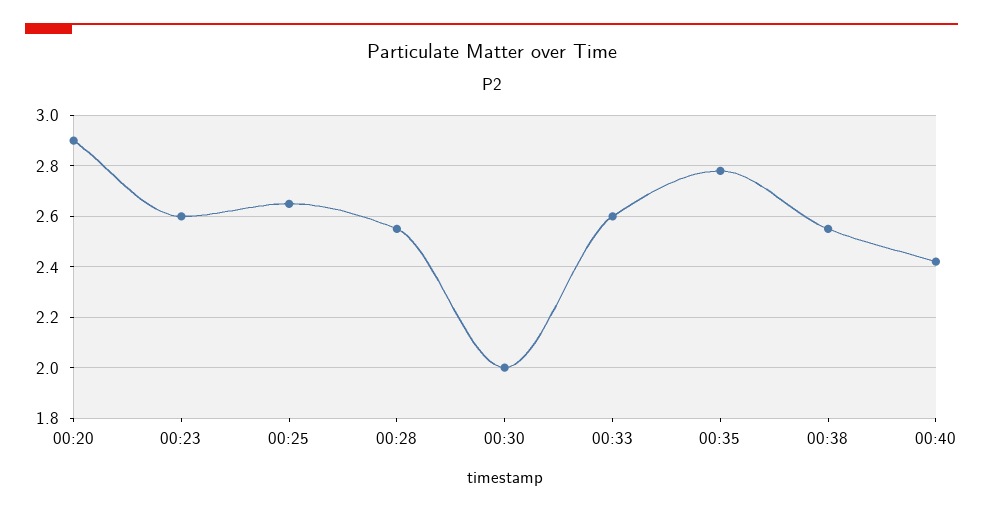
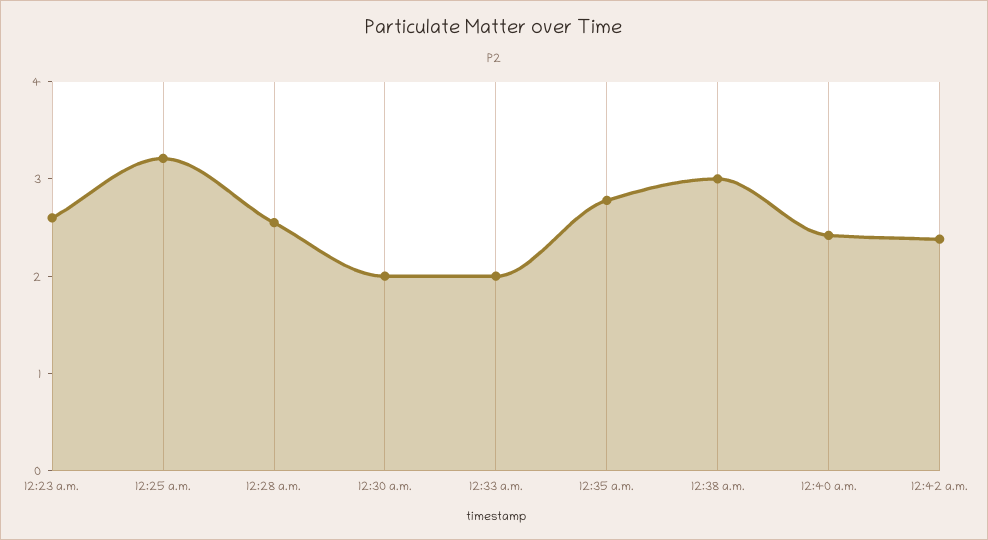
00:20: 2.9 -> none
00:25: 2.65 -> 3.2
00:33: 2.6 -> 2
00:38: 2.55 -> 3
12:42 a.m.: none -> 2.4

